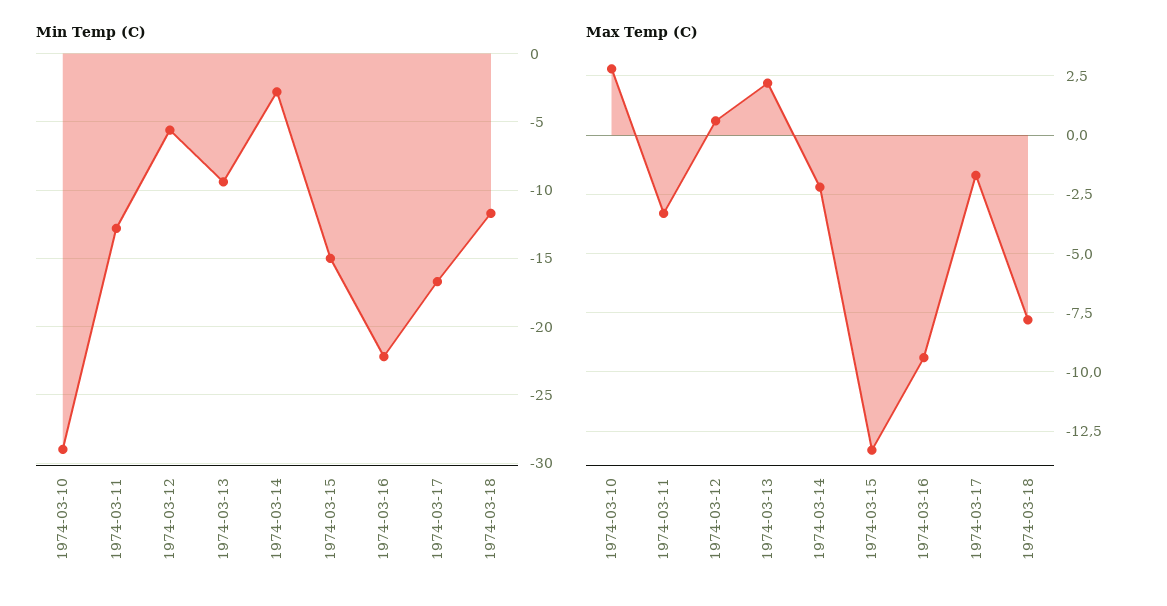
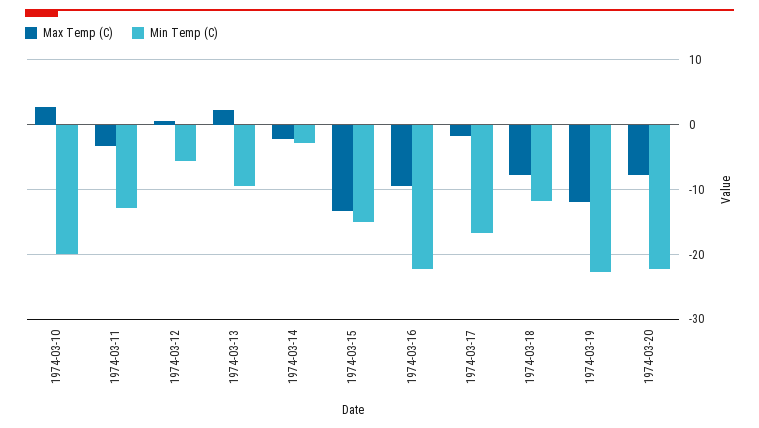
Min Temp (C), 1974-03-10: -29 -> -20
Max Temp (C), 1974-03-19: none -> -12
Min Temp (C), 1974-03-19: none -> -23
Max Temp (C), 1974-03-20: none -> -8
Min Temp (C), 1974-03-20: none -> -22

